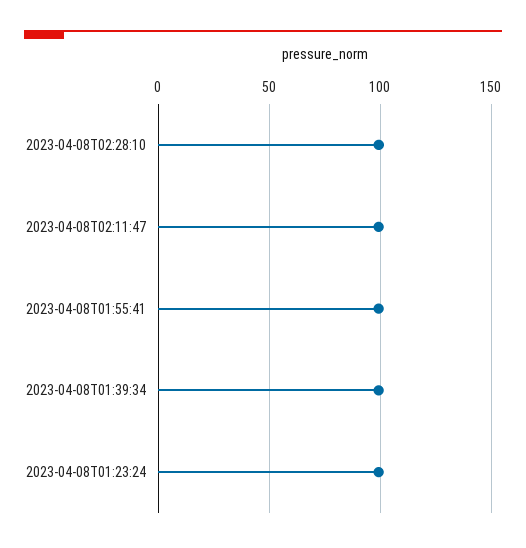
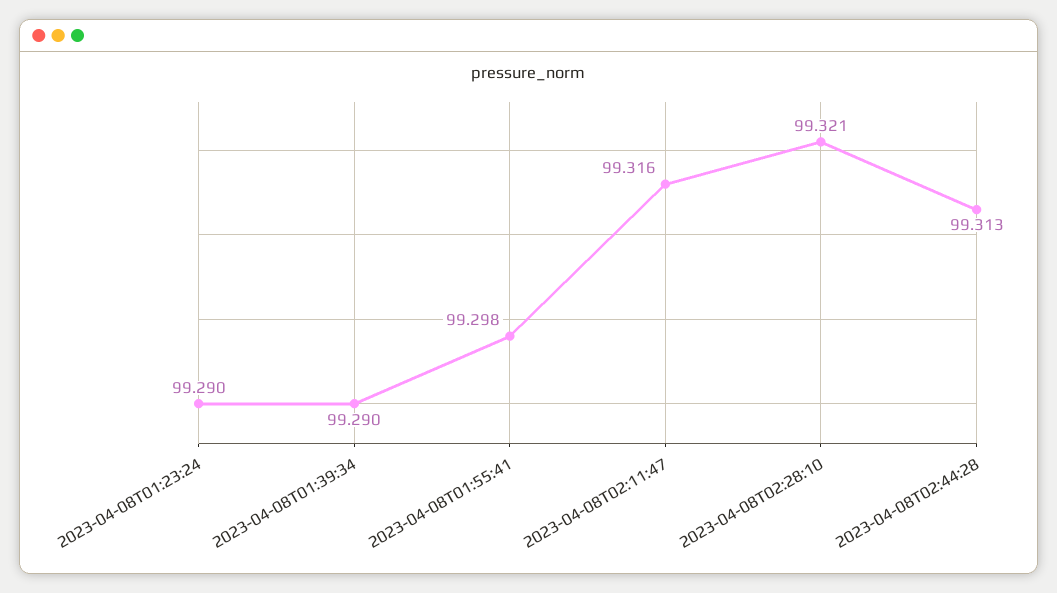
2023-04-08T02:44:28: none -> 99.313

